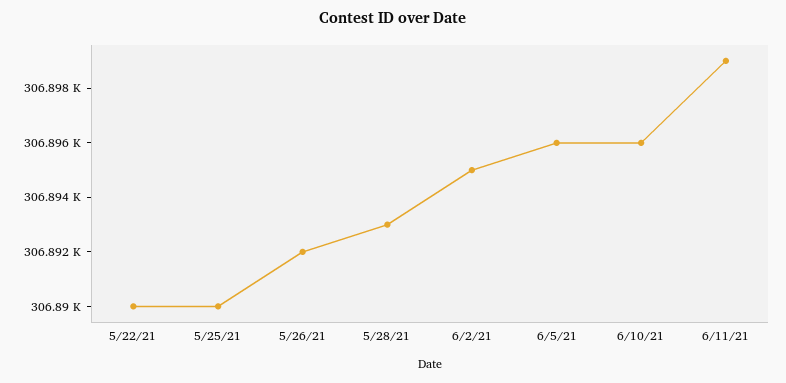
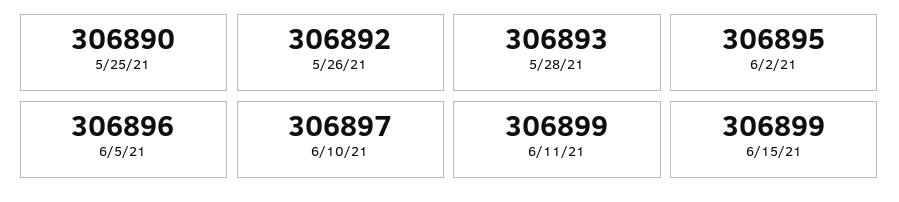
5/22/21: 306890 -> none
6/10/21: 306896 -> 306897
6/15/21: none -> 306899

